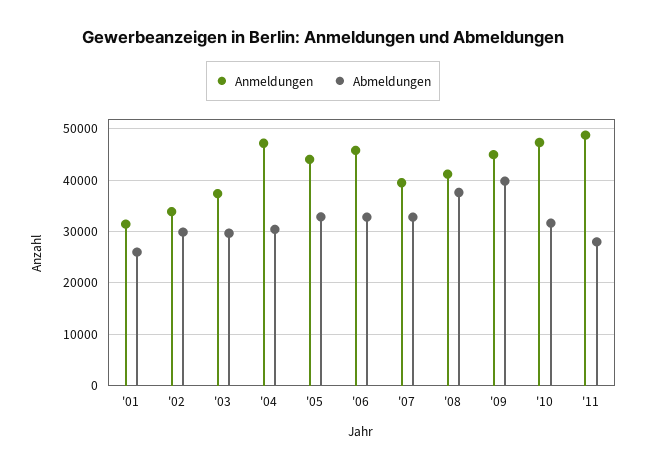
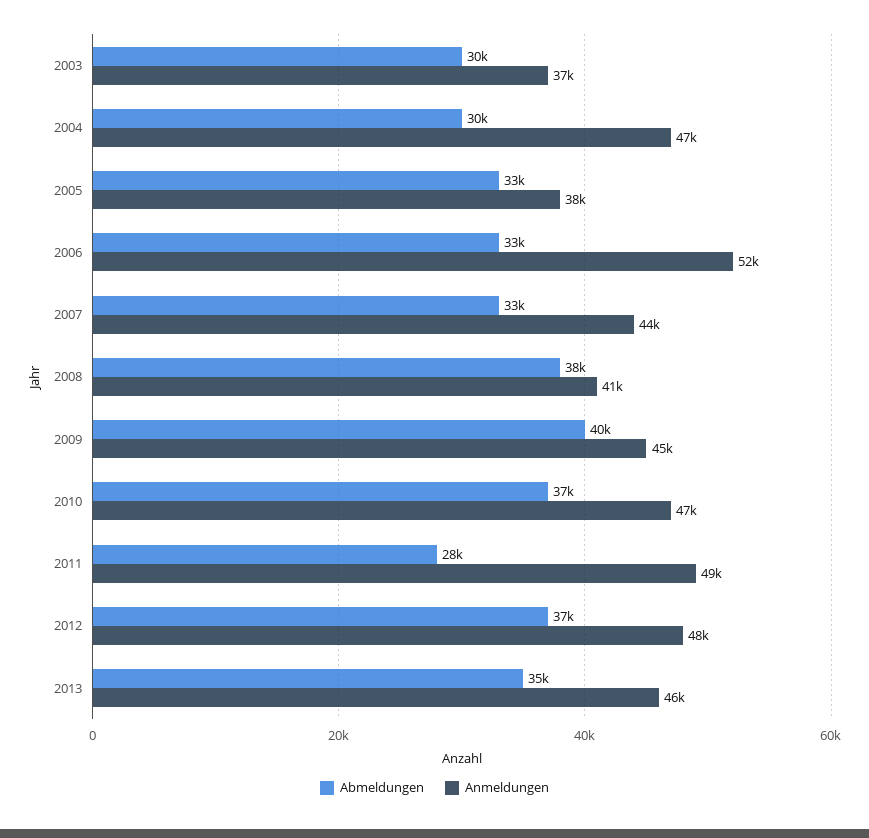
Anmeldungen, '01: 32000 -> none
Abmeldungen, '01: 26000 -> none
Anmeldungen, '02: 34000 -> none
Abmeldungen, '02: 30000 -> none
Anmeldungen, '05: 44000 -> 38000
Anmeldungen, '06: 46000 -> 52000
Anmeldungen, '07: 40000 -> 44000
Abmeldungen, '10: 32000 -> 37000
Abmeldungen, 2012: none -> 37000
Anmeldungen, 2012: none -> 48000
Abmeldungen, 2013: none -> 35000
Anmeldungen, 2013: none -> 46000

